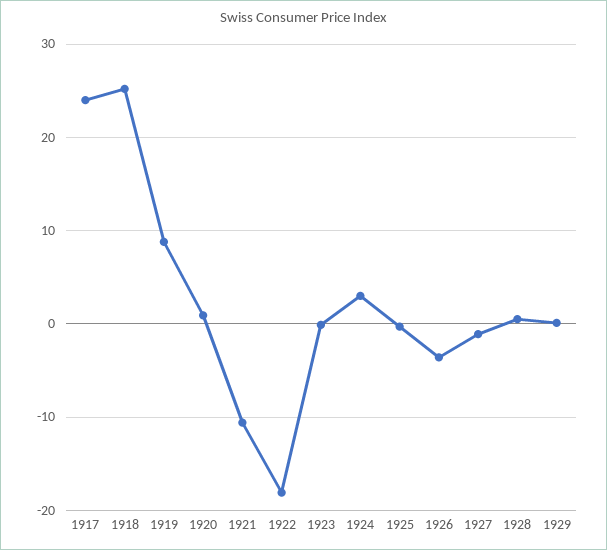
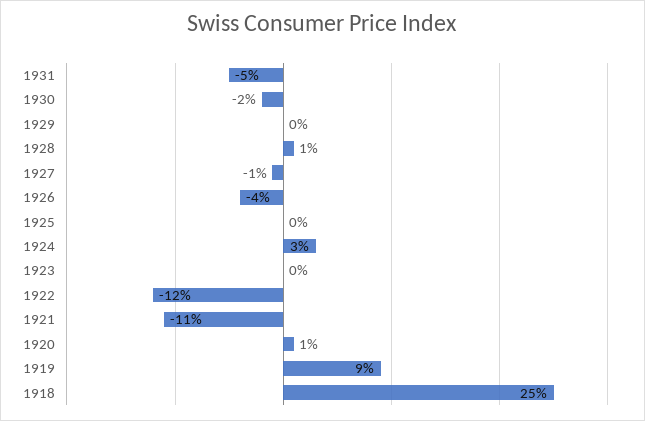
1917: 24 -> none
1922: -18 -> -12
1931: none -> -5
1930: none -> -2

